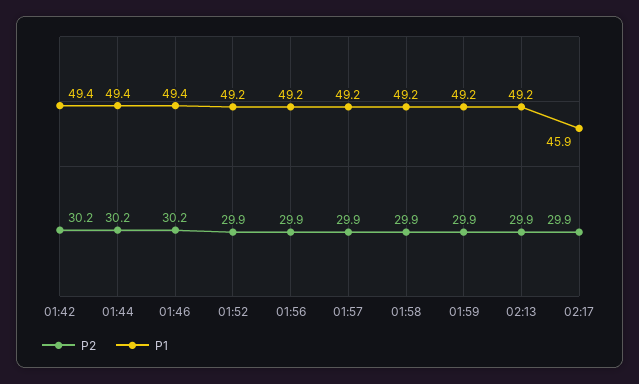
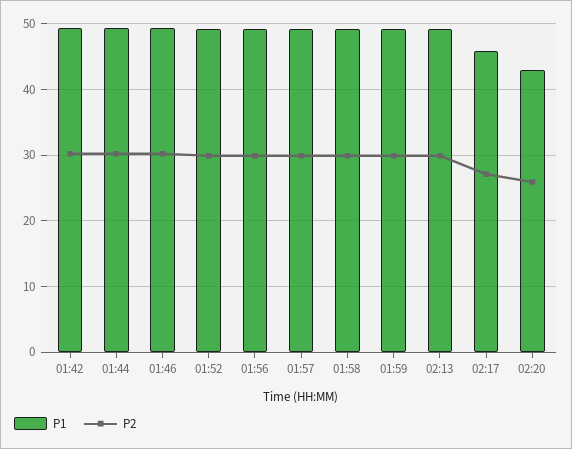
P2, 02:17: 29.9 -> 27
P1, 02:20: none -> 43
P2, 02:20: none -> 26

